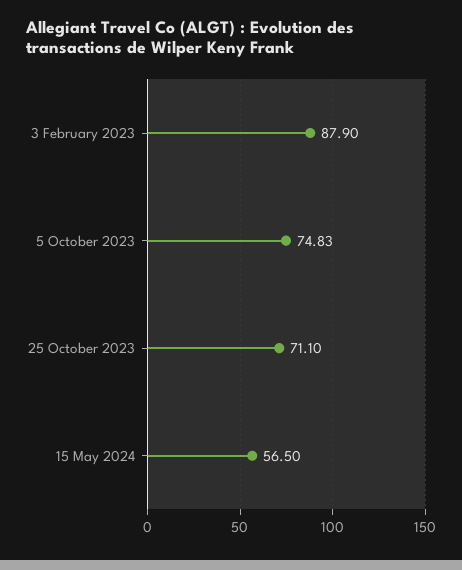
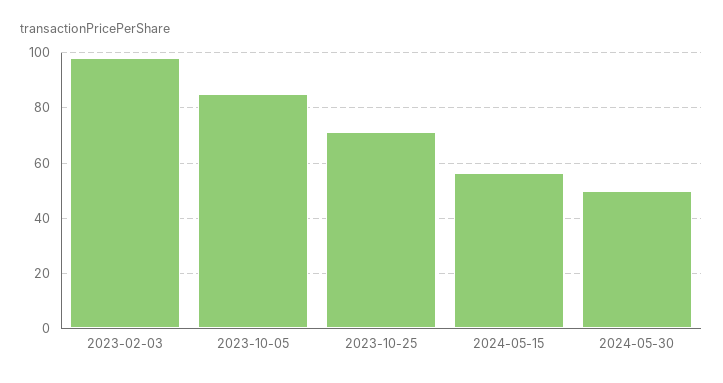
3 February 2023: 87.9 -> 97.5
5 October 2023: 74.83 -> 85
2024-05-30: none -> 50

